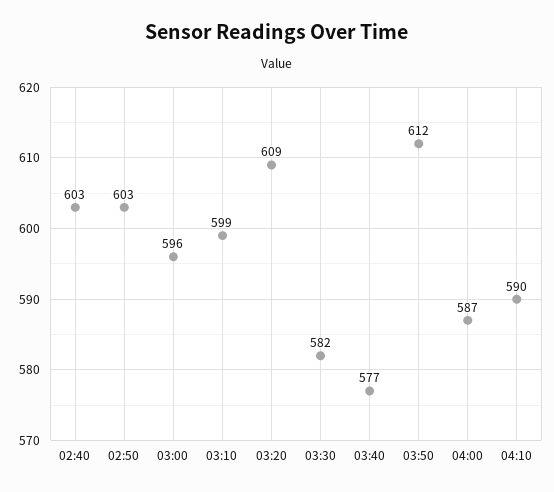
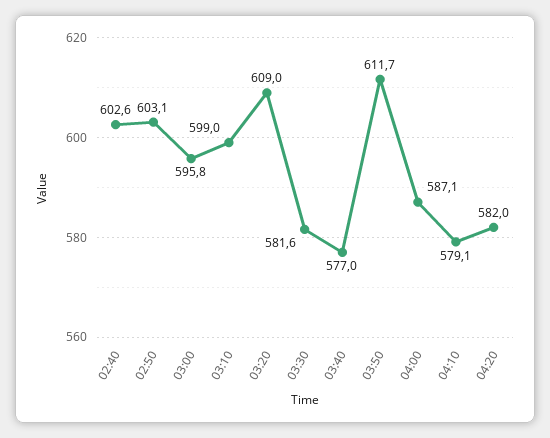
04:10: 590 -> 579.1
04:20: none -> 582

